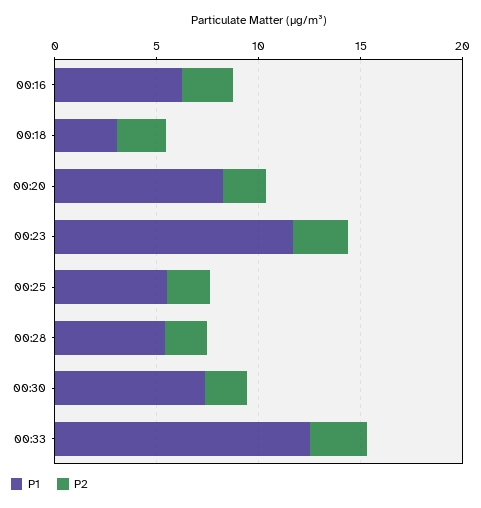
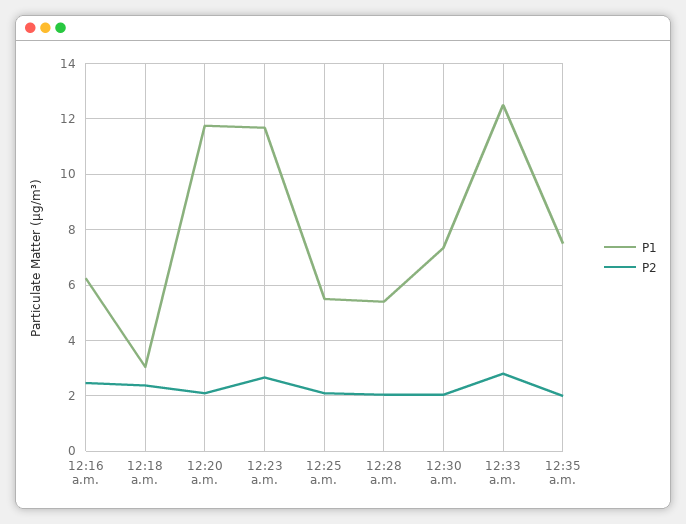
P1, 00:20: 8 -> 11.75
P1, 12:35 a.m.: none -> 7.5
P2, 12:35 a.m.: none -> 2

